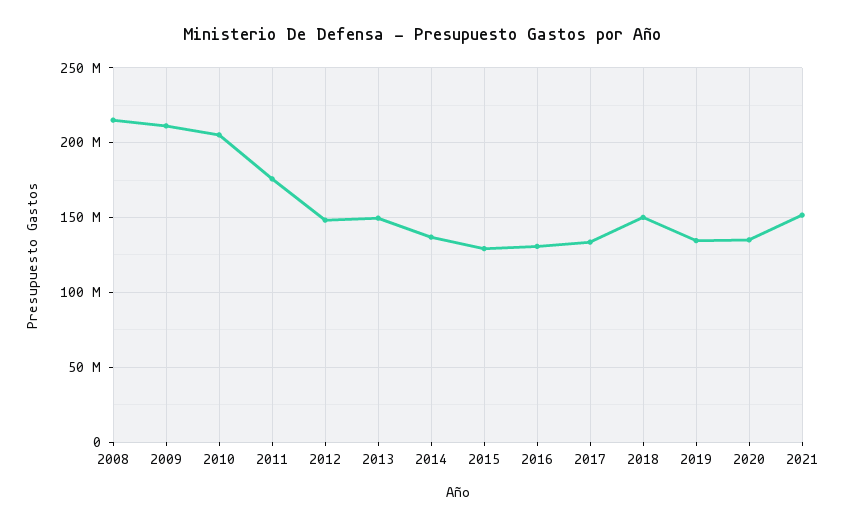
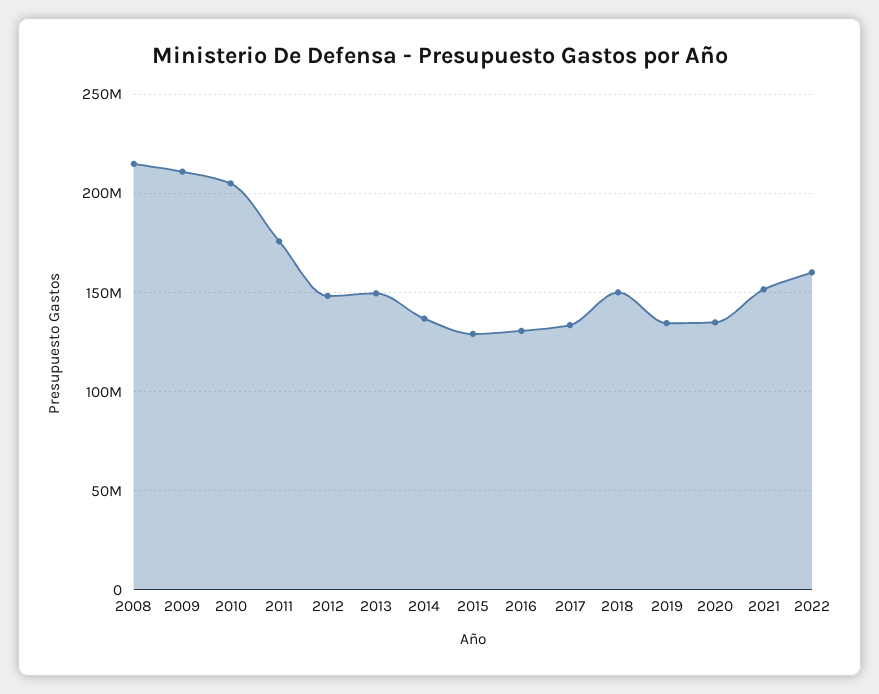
2022: none -> 160000000

